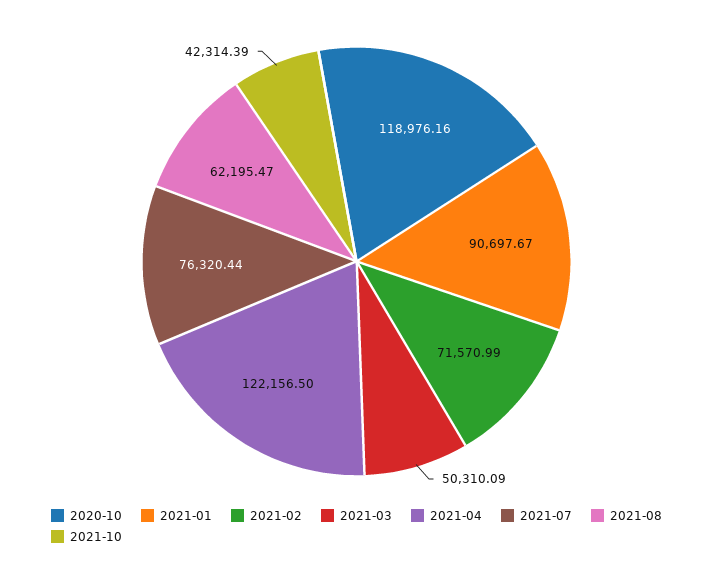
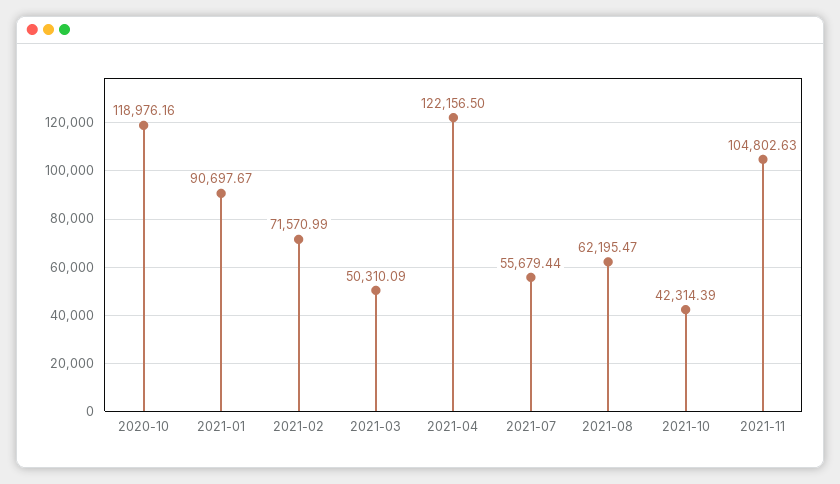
2021-07: 76320.44 -> 55679.44
2021-11: none -> 104802.63

